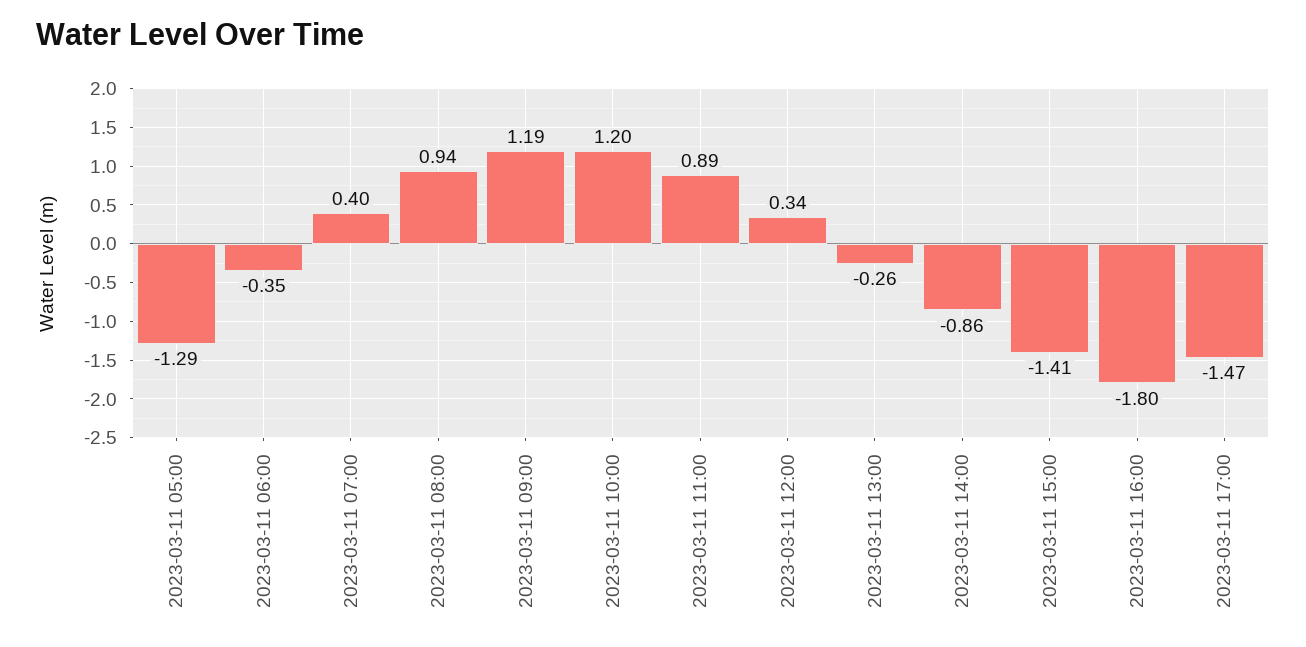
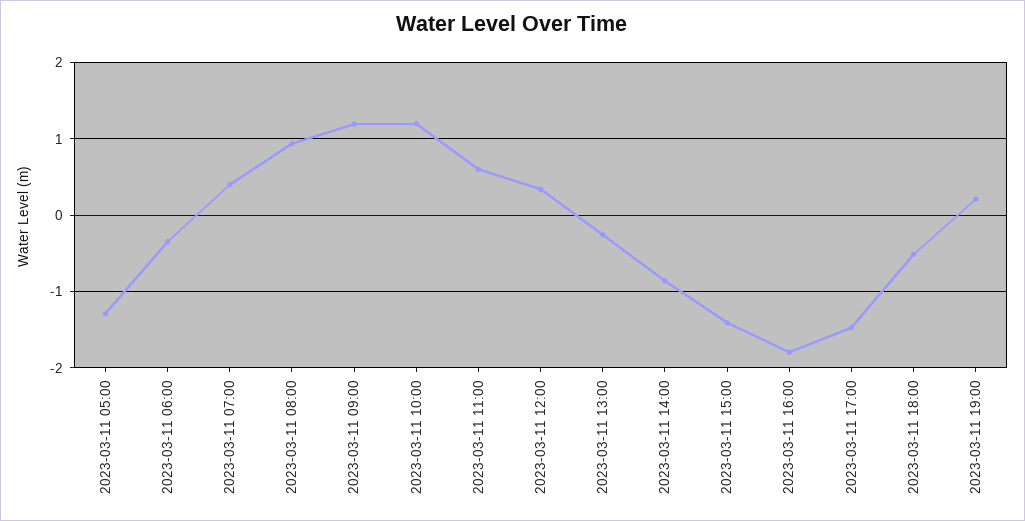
2023-03-11 11:00: 0.89 -> 0.6
2023-03-11 18:00: none -> -0.5
2023-03-11 19:00: none -> 0.2

